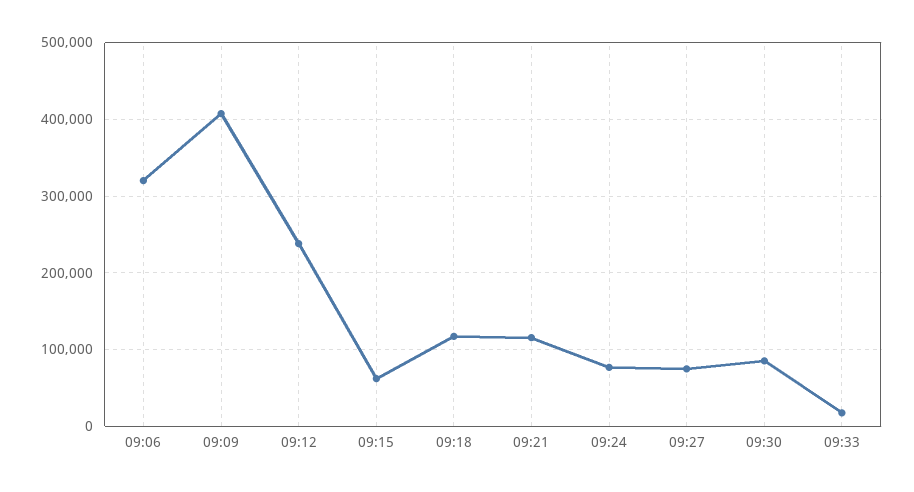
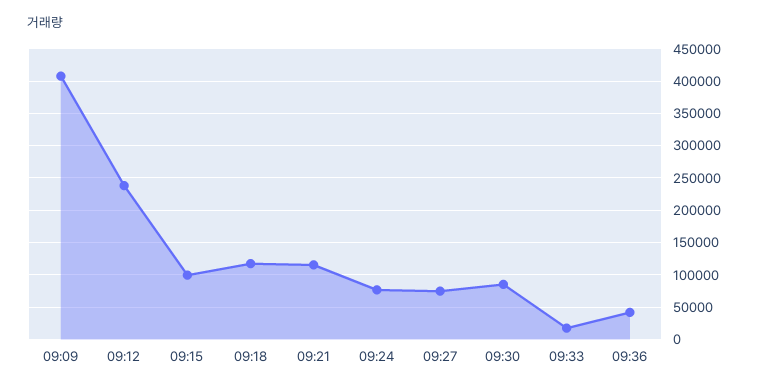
09:06: 320000 -> none
09:15: 60000 -> 100000
09:36: none -> 40000

